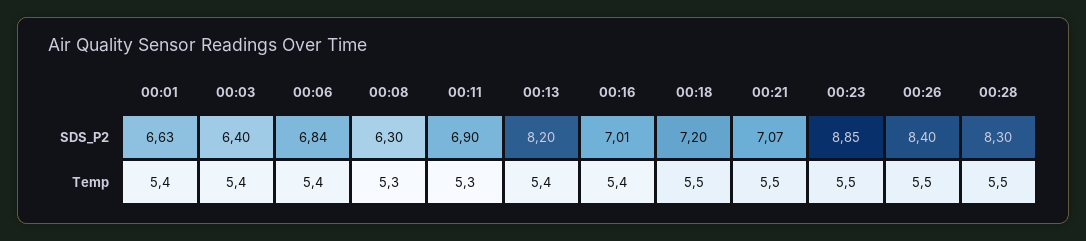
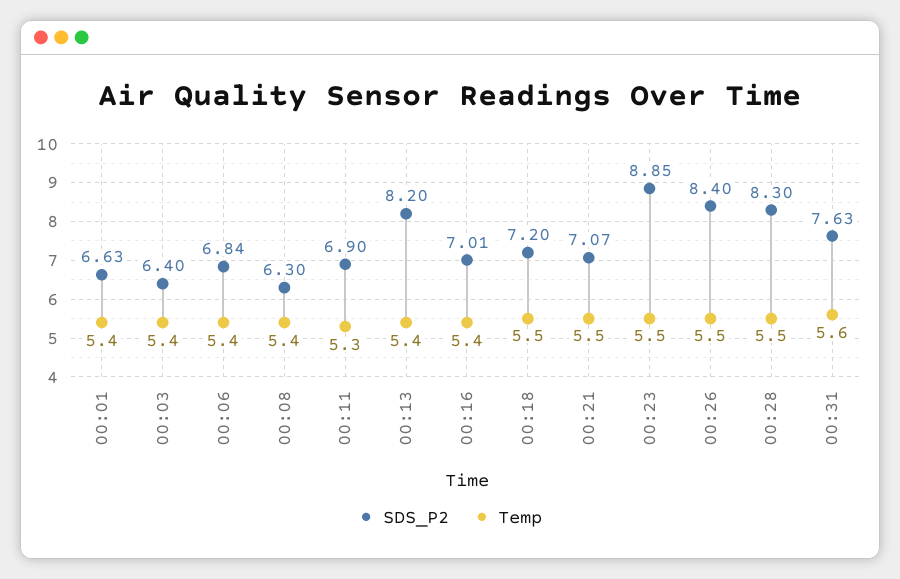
Temp, 00:08: 5.3 -> 5.4
SDS_P2, 00:31: none -> 7.63
Temp, 00:31: none -> 5.6

